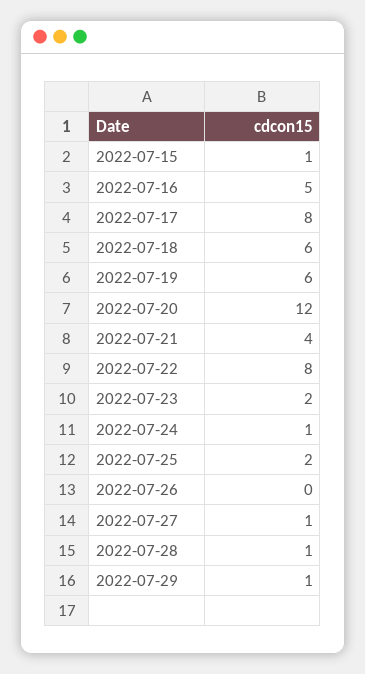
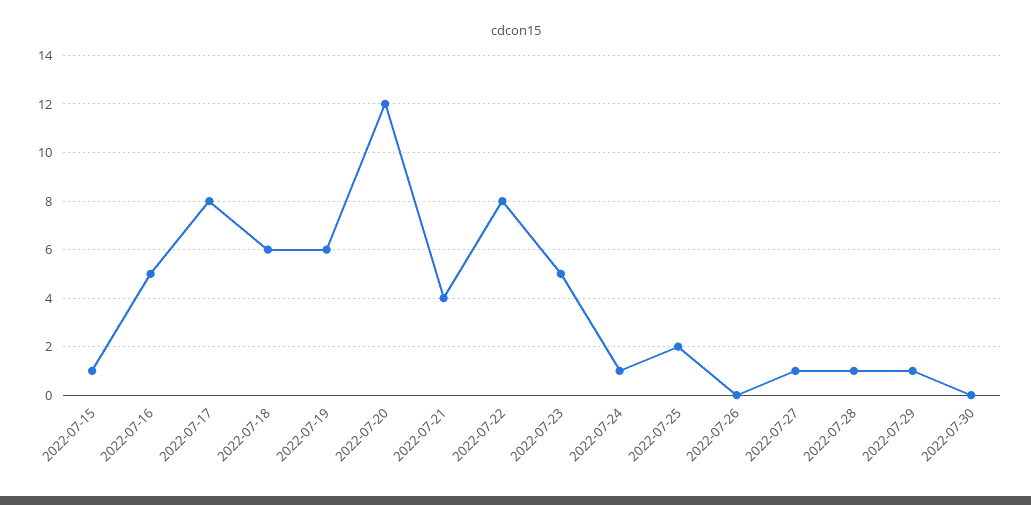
2022-07-23: 2 -> 5
2022-07-30: none -> 0

